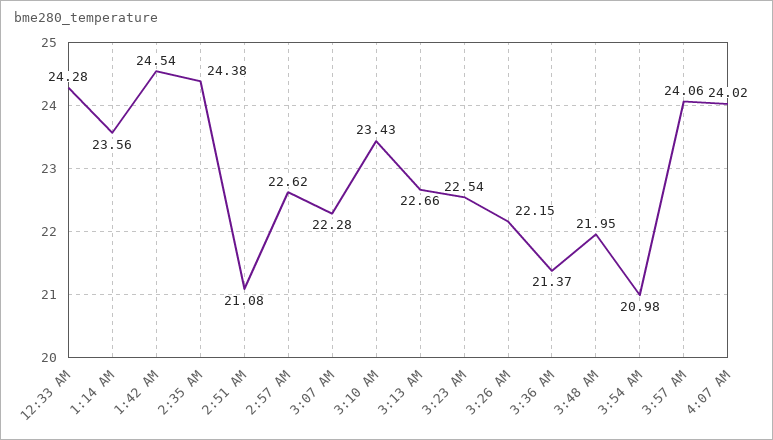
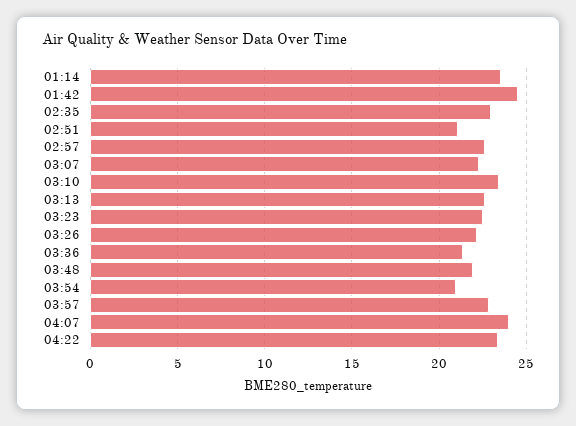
12:33 AM: 24.28 -> none
2:35 AM: 24.38 -> 23
3:57 AM: 24.06 -> 23
04:22: none -> 23.5

